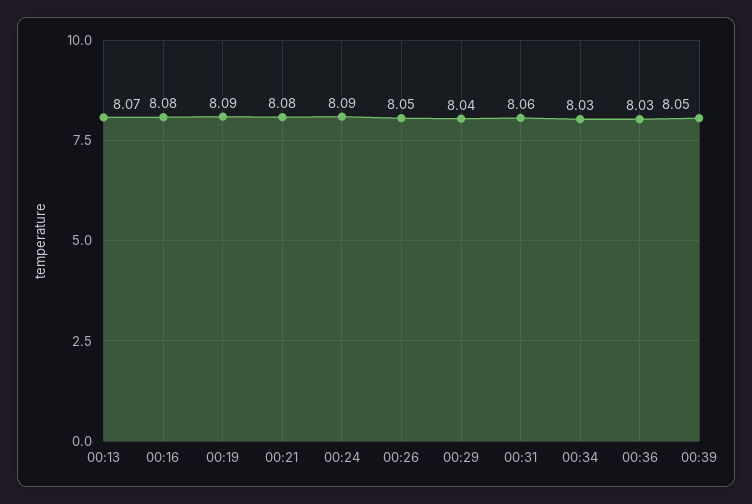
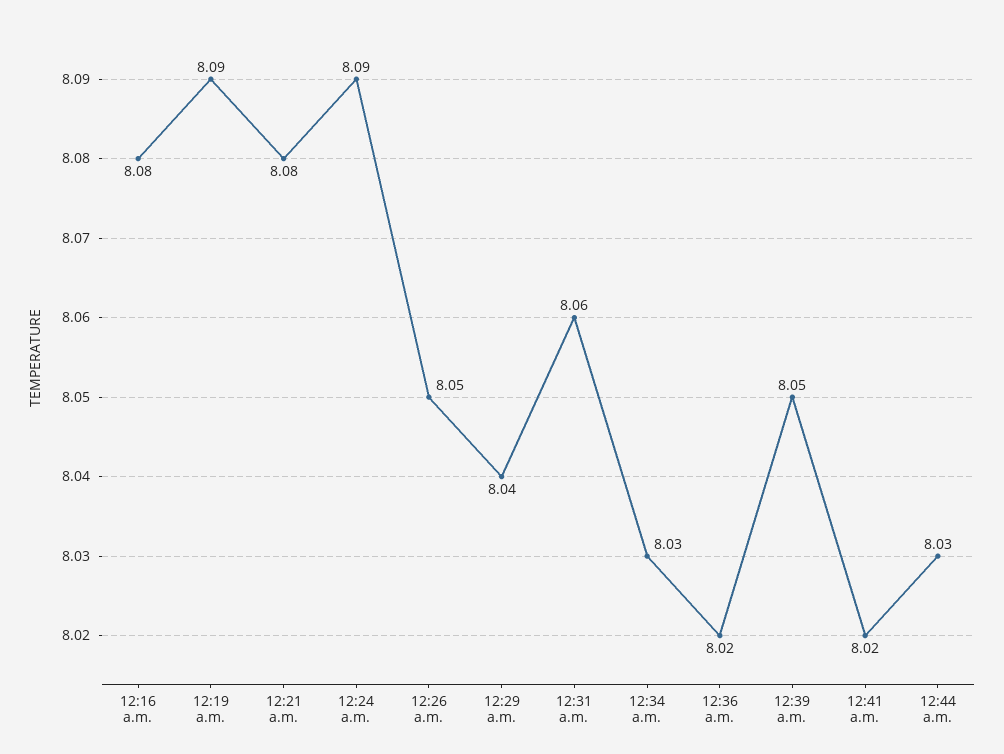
00:13: 8.07 -> none
00:36: 8.03 -> 8.02
12:41 a.m.: none -> 8.02
12:44 a.m.: none -> 8.03

